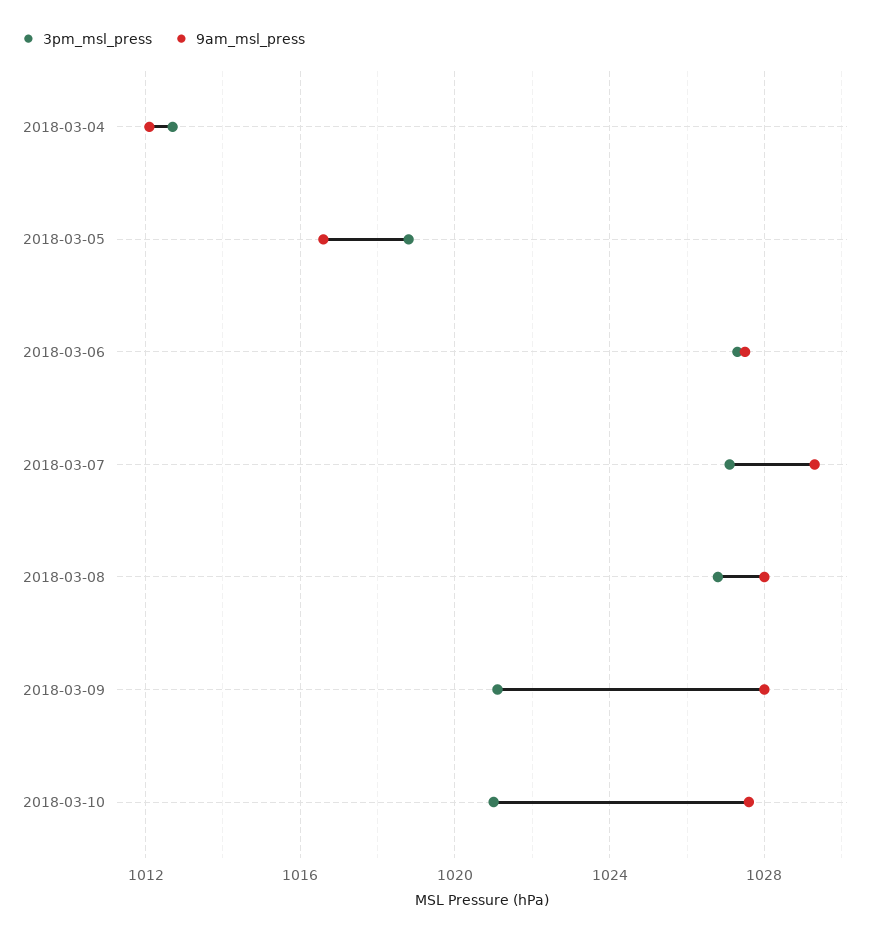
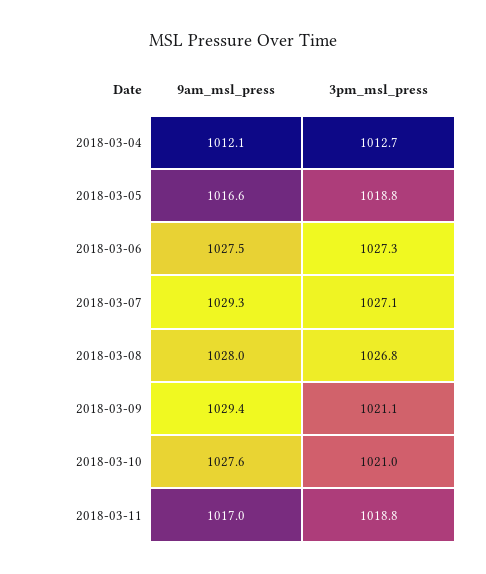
9am_msl_press, 2018-03-09: 1028 -> 1029.4
9am_msl_press, 2018-03-11: none -> 1017
3pm_msl_press, 2018-03-11: none -> 1018.8

